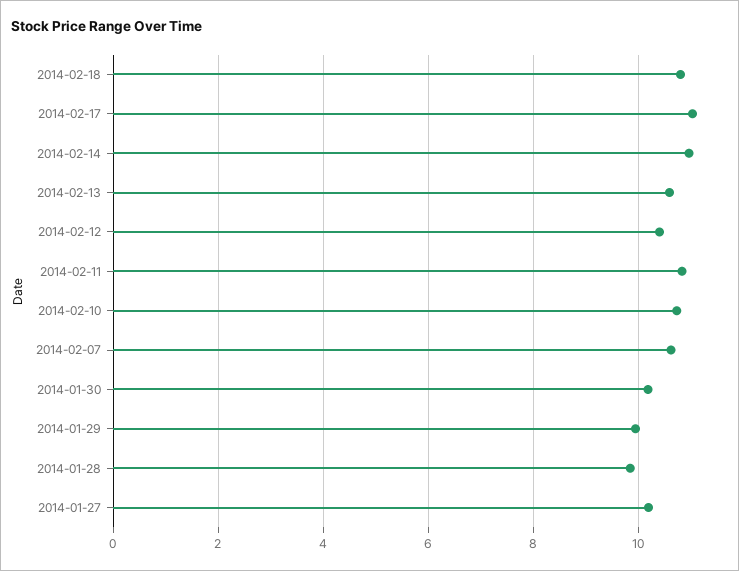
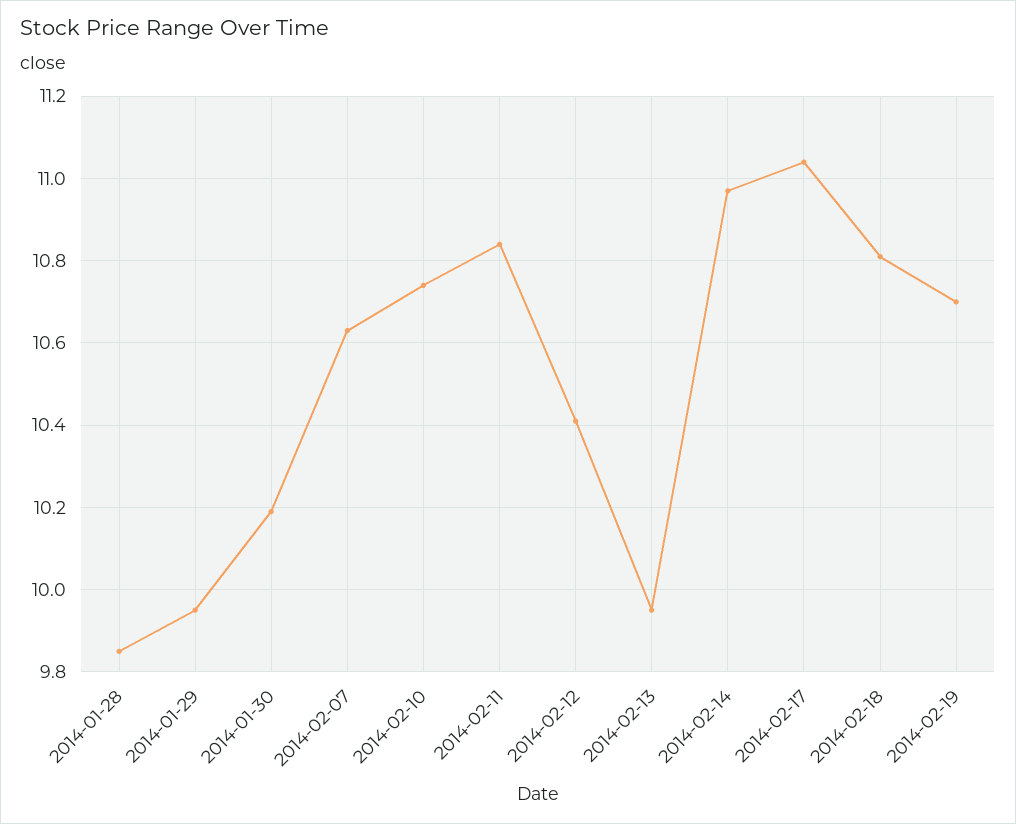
2014-02-13: 10.6 -> 9.95
2014-01-27: 10.2 -> none
2014-02-19: none -> 10.7

